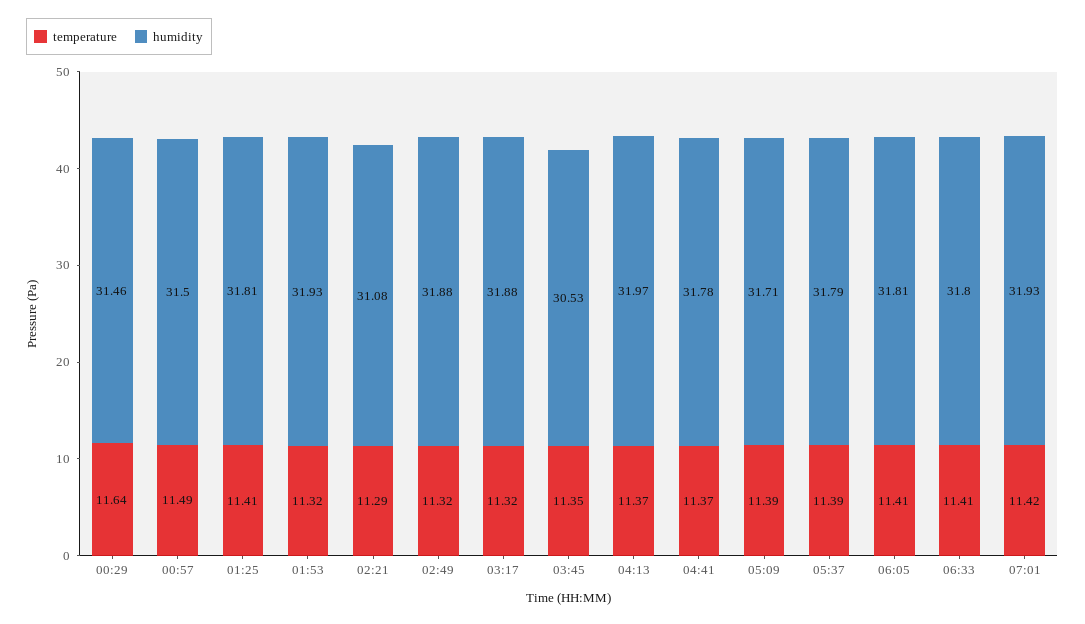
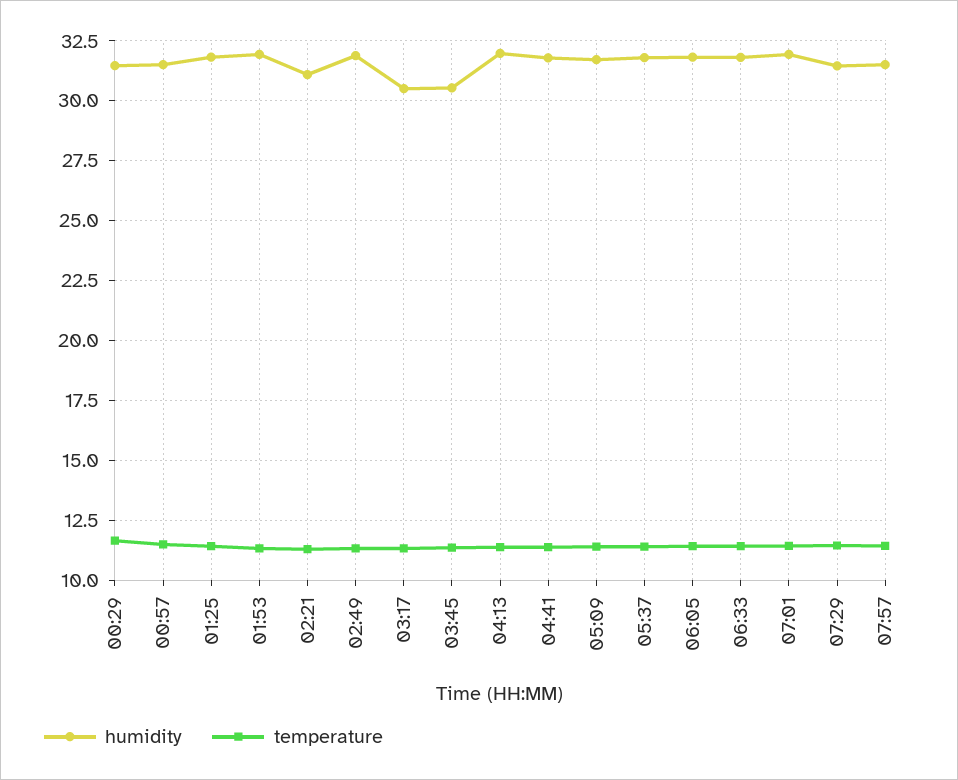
humidity, 03:17: 31.88 -> 30.5
humidity, 07:29: none -> 31.5
temperature, 07:29: none -> 11.5
humidity, 07:57: none -> 31.5
temperature, 07:57: none -> 11.5

